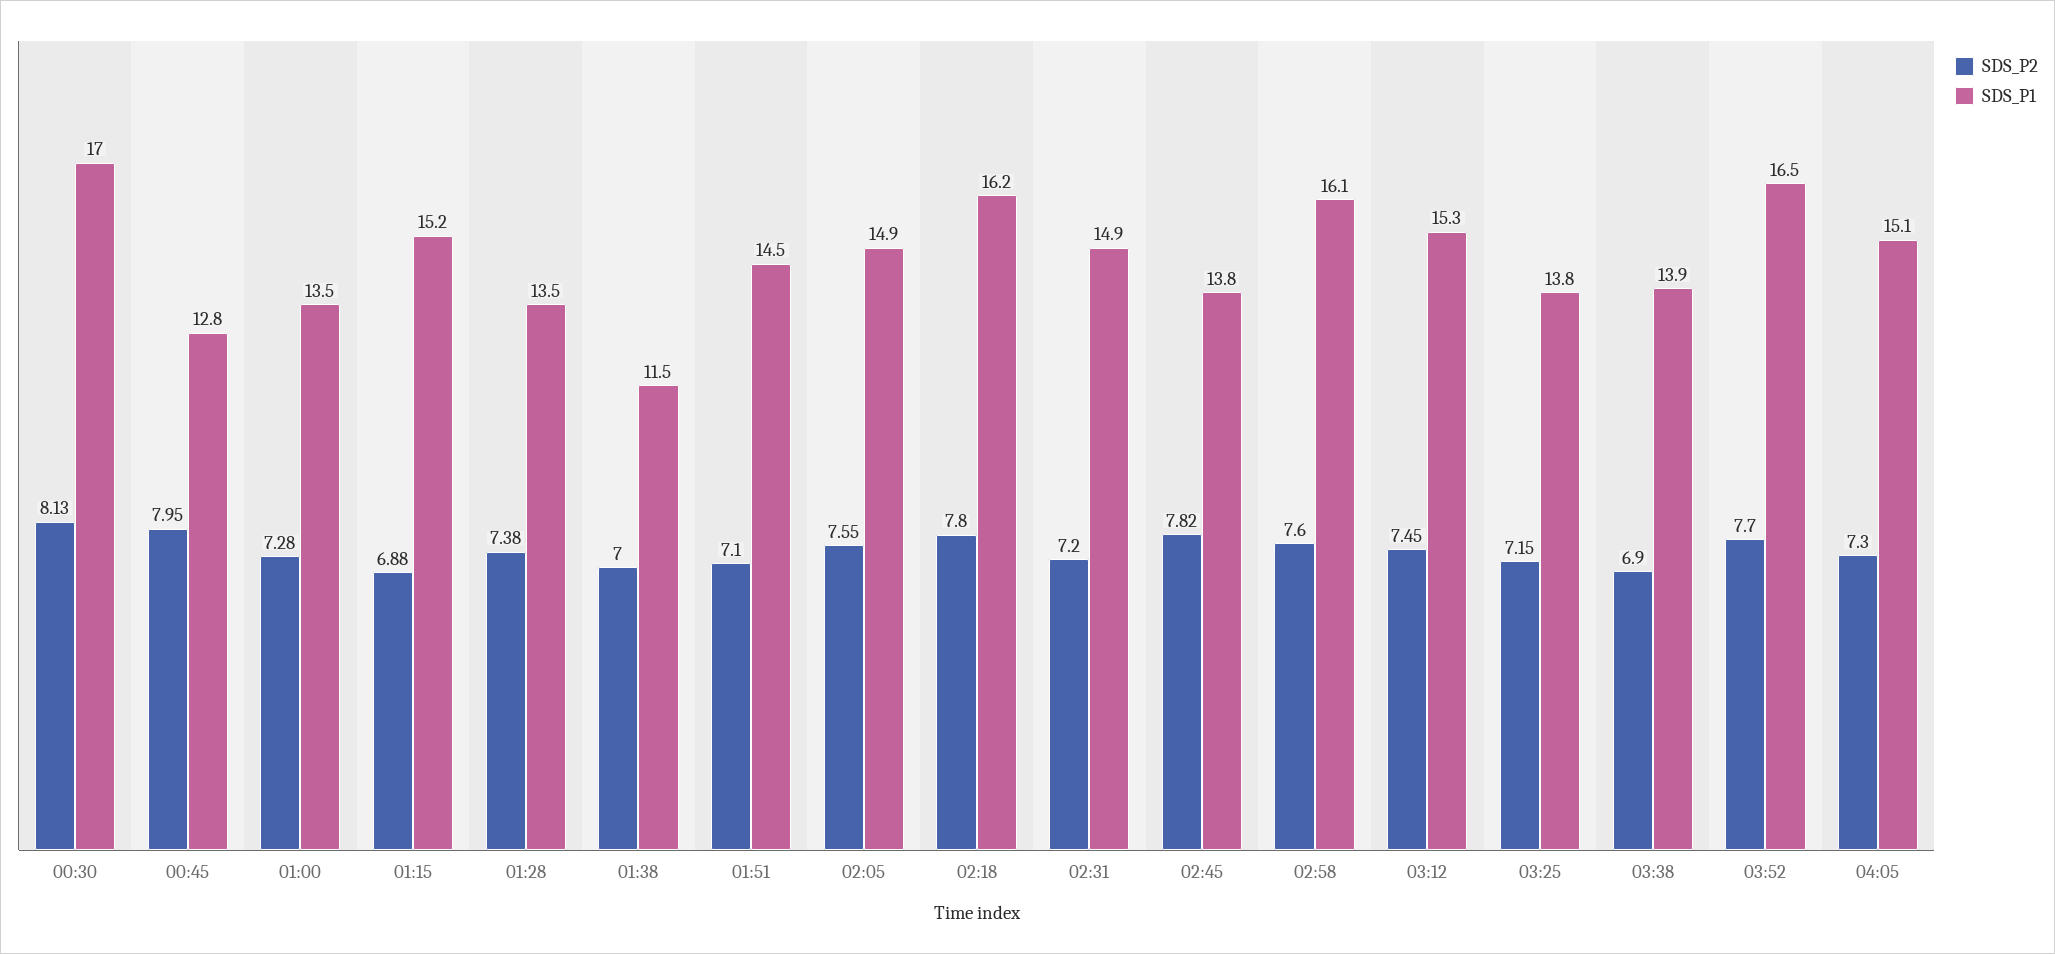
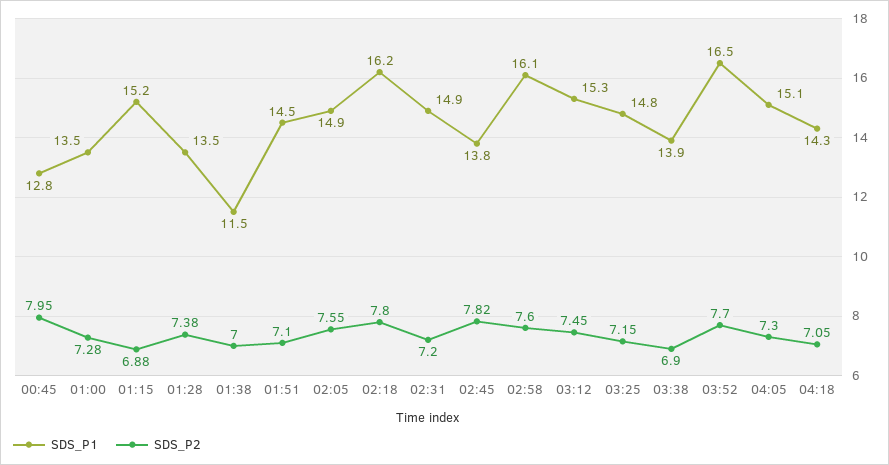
SDS_P2, 00:30: 8.13 -> none
SDS_P1, 00:30: 17 -> none
SDS_P1, 03:25: 13.8 -> 14.8
SDS_P1, 04:18: none -> 14.3
SDS_P2, 04:18: none -> 7.05

